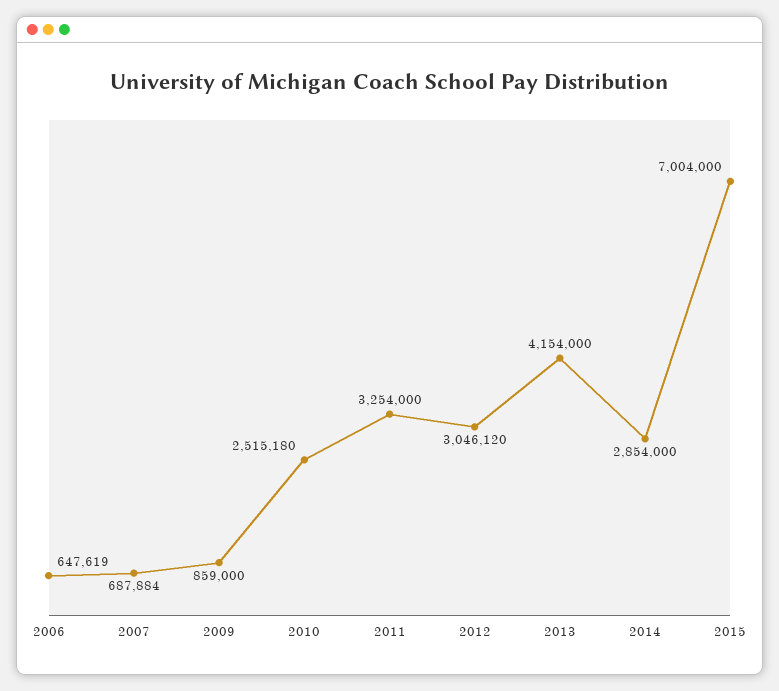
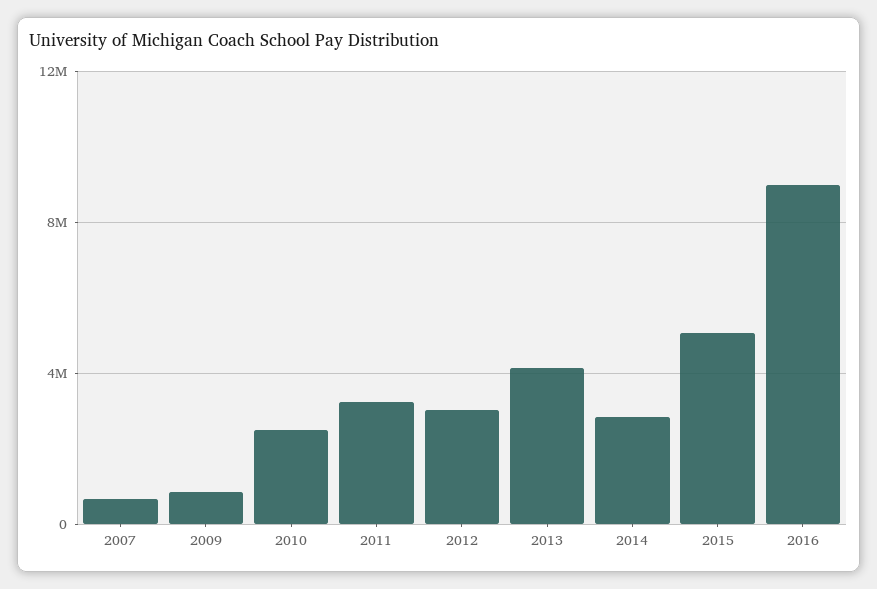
2006: 647619 -> none
2015: 7004000 -> 5000000
2016: none -> 9000000

